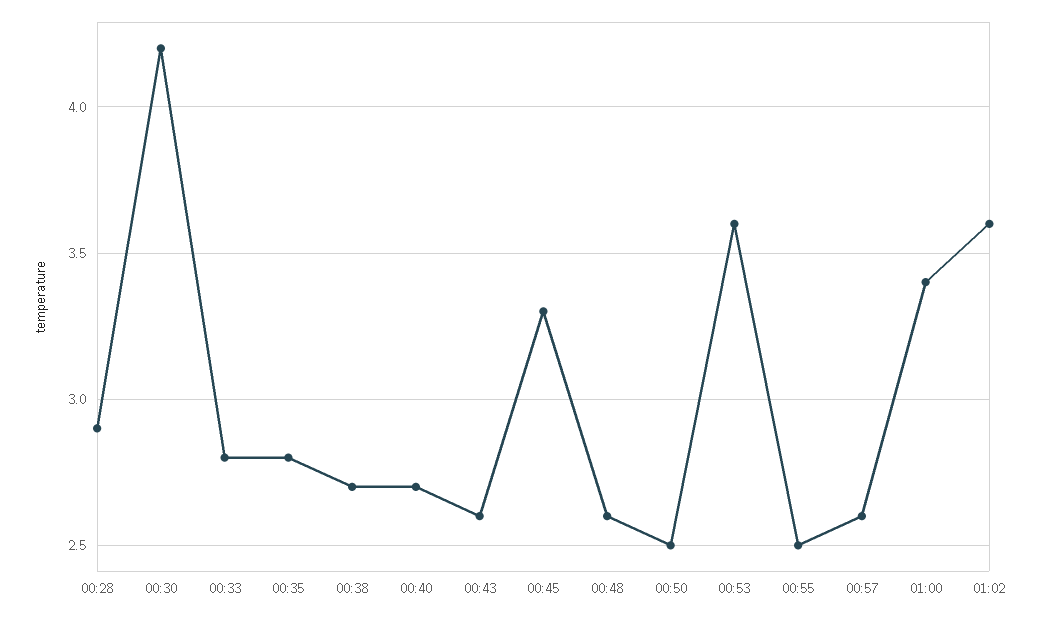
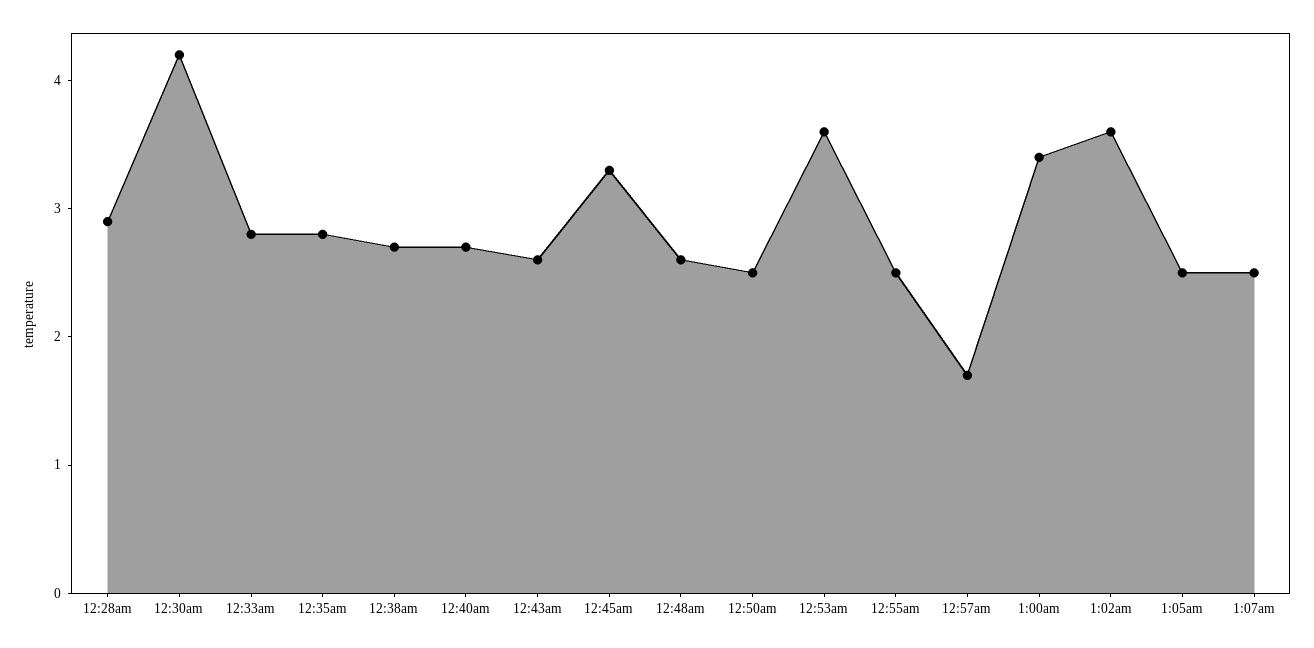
00:57: 2.6 -> 1.7
1:05am: none -> 2.5
1:07am: none -> 2.5

